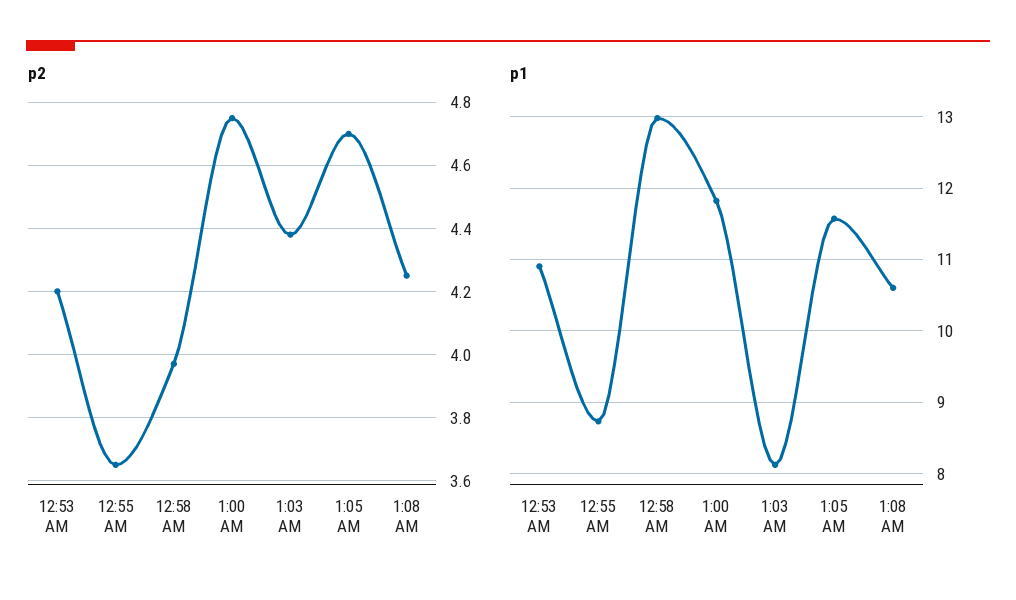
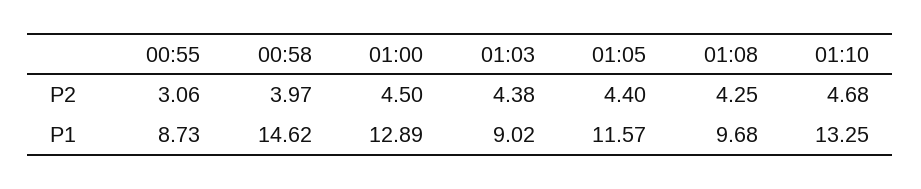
p2, 12:53 AM: 4.2 -> none
p2, 12:55 AM: 3.65 -> 3.06
p2, 1:00 AM: 4.75 -> 4.5
p2, 1:05 AM: 4.7 -> 4.4
p1, 12:53 AM: 10.9 -> none
p1, 12:58 AM: 13 -> 14.62
p1, 1:00 AM: 11.8 -> 12.89
p1, 1:03 AM: 8.1 -> 9.02
p1, 1:08 AM: 10.6 -> 9.68
p2, 01:10: none -> 4.68
p1, 01:10: none -> 13.25

